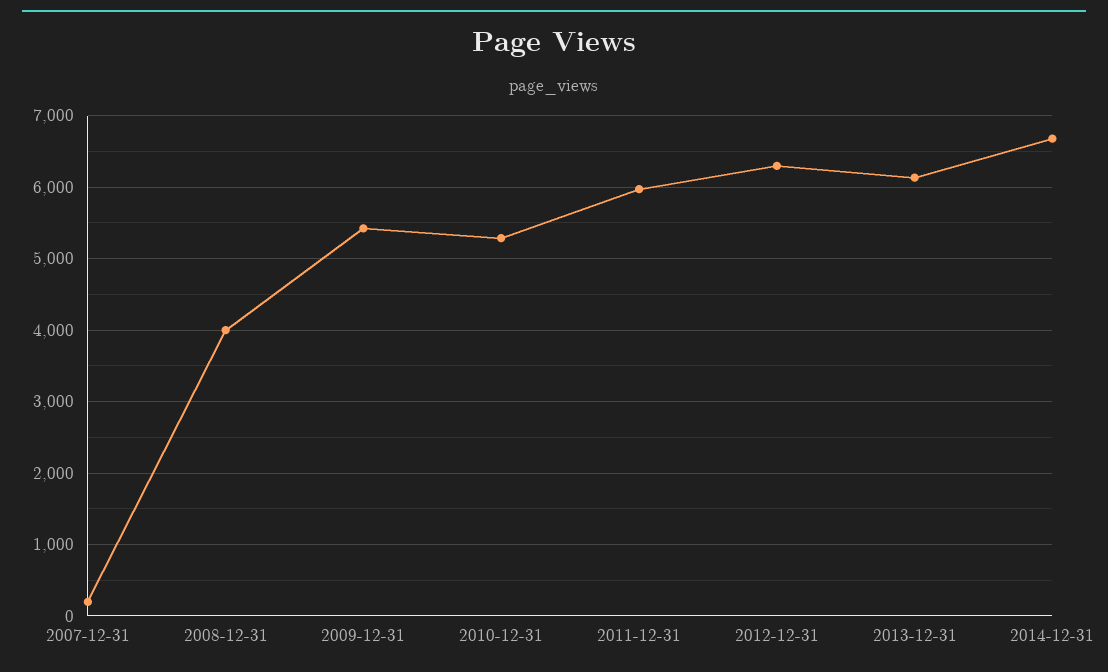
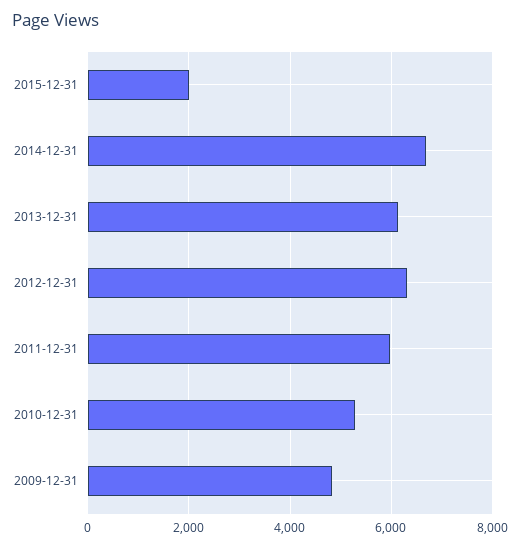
2007-12-31: 200 -> none
2008-12-31: 4000 -> none
2009-12-31: 5400 -> 4800
2015-12-31: none -> 2000

